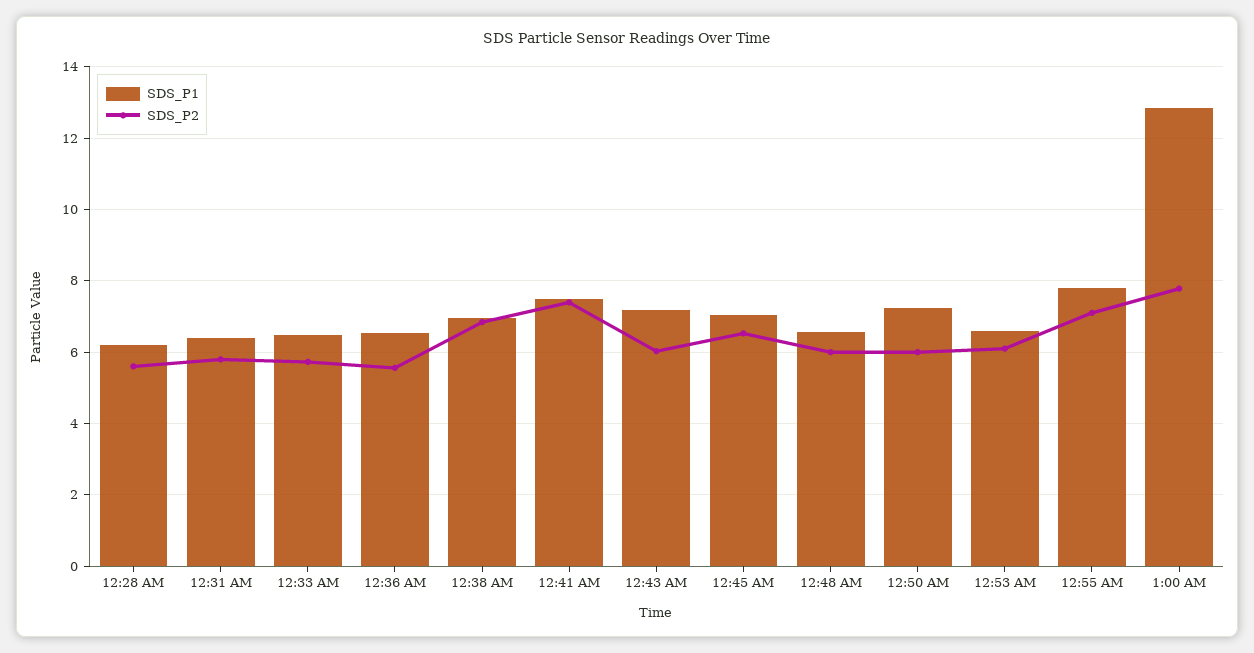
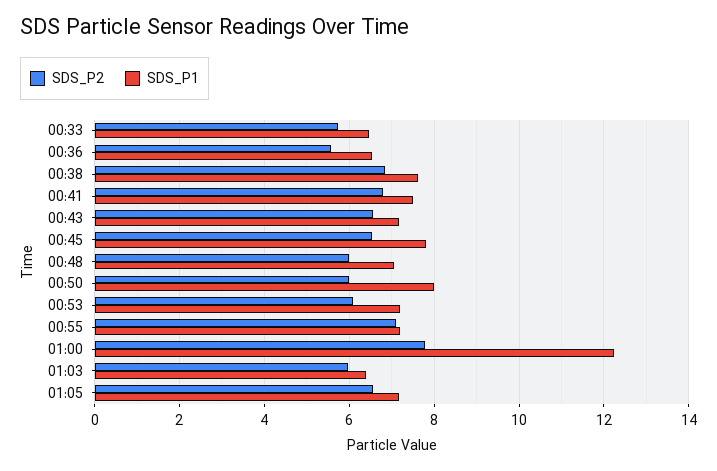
SDS_P1, 12:28 AM: 6.2 -> none
SDS_P2, 12:28 AM: 5.6 -> none
SDS_P1, 12:31 AM: 6.4 -> none
SDS_P2, 12:31 AM: 5.8 -> none
SDS_P1, 12:38 AM: 7 -> 7.6
SDS_P2, 12:41 AM: 7.4 -> 6.8
SDS_P2, 12:43 AM: 6 -> 6.6
SDS_P1, 12:45 AM: 7 -> 7.8
SDS_P1, 12:48 AM: 6.6 -> 7
SDS_P1, 12:50 AM: 7.2 -> 8
SDS_P1, 12:53 AM: 6.6 -> 7.2
SDS_P1, 12:55 AM: 7.8 -> 7.2
SDS_P1, 1:00 AM: 12.8 -> 12.2
SDS_P2, 01:03: none -> 6
SDS_P1, 01:03: none -> 6.4
SDS_P2, 01:05: none -> 6.6
SDS_P1, 01:05: none -> 7.2

